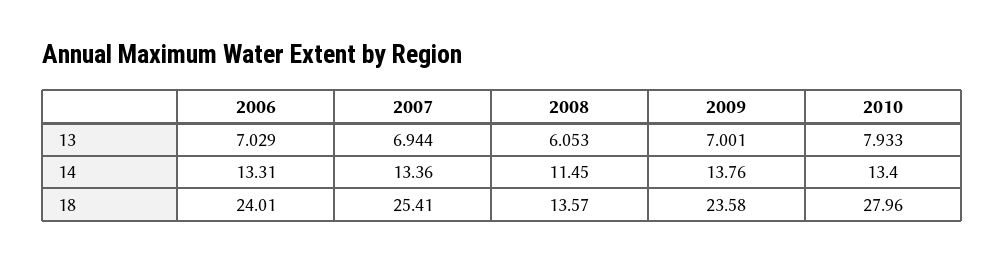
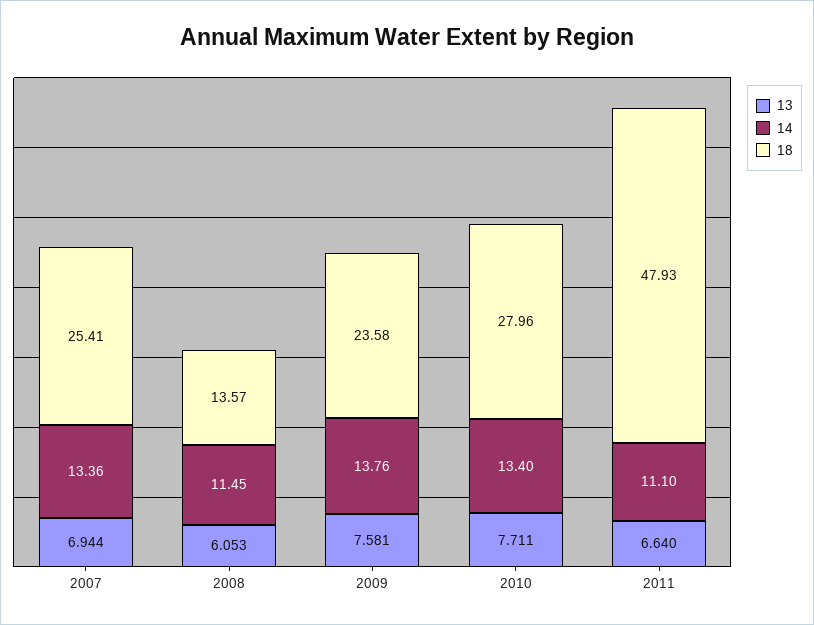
13, 2006: 7.029 -> none
13, 2009: 7.001 -> 7.581
13, 2010: 7.933 -> 7.711
14, 2006: 13.31 -> none
18, 2006: 24.01 -> none
13, 2011: none -> 6.64
14, 2011: none -> 11.1
18, 2011: none -> 47.93

